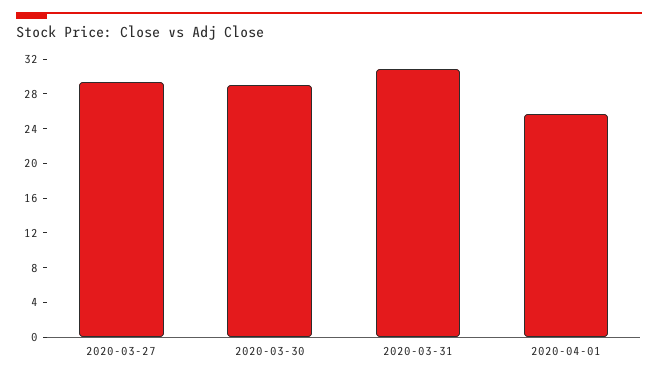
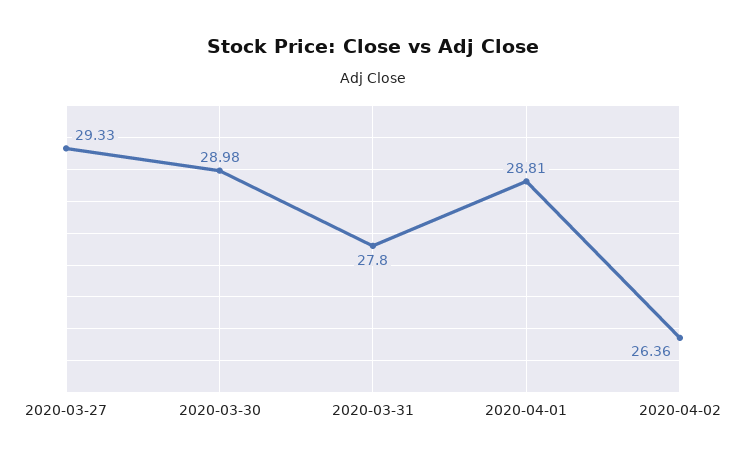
2020-03-31: 31 -> 27.8
2020-04-01: 26 -> 28.81
2020-04-02: none -> 26.36

